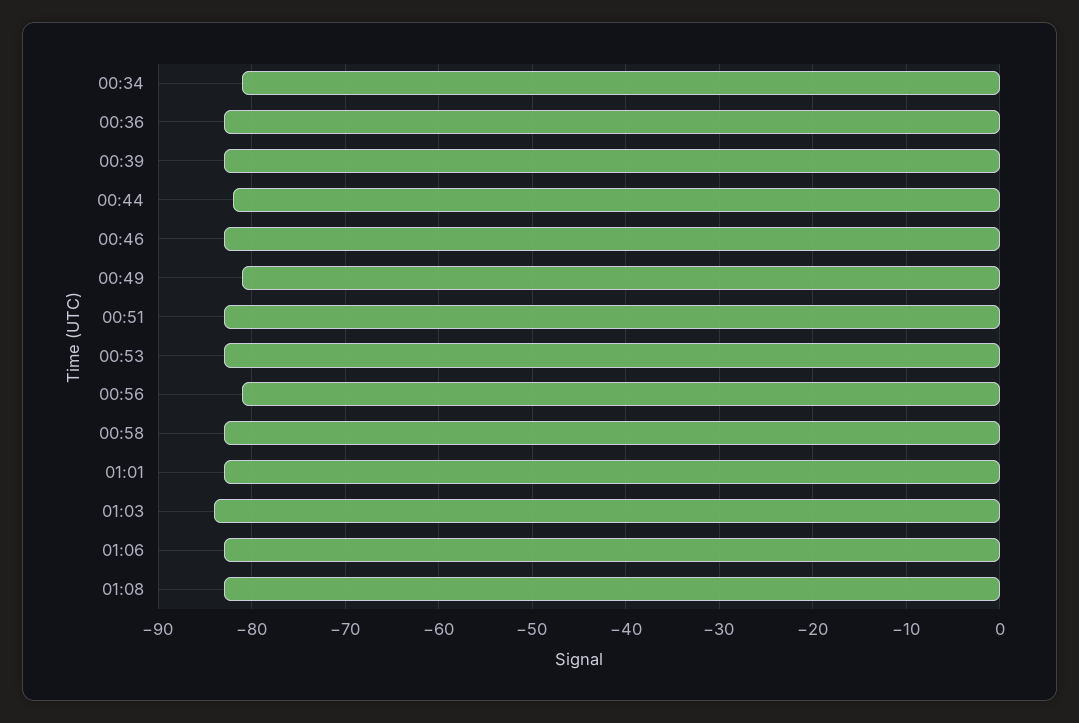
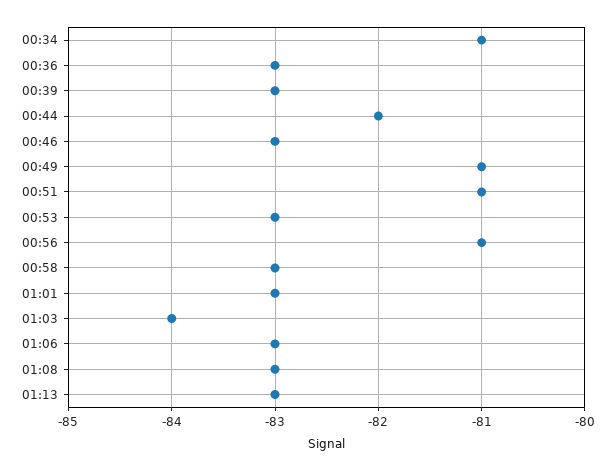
00:51: -83 -> -81
01:13: none -> -83

